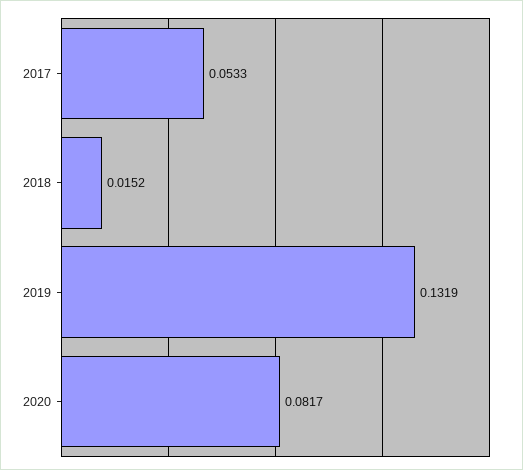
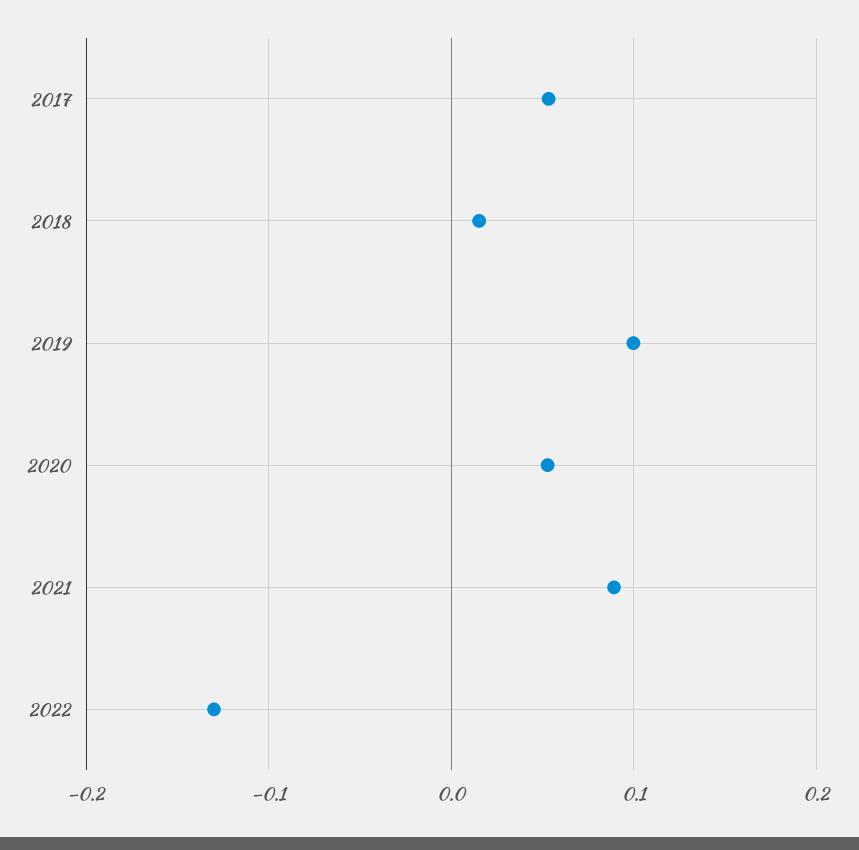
2019: 0.1319 -> 0.1
2020: 0.0817 -> 0.05
2021: none -> 0.09
2022: none -> -0.13

